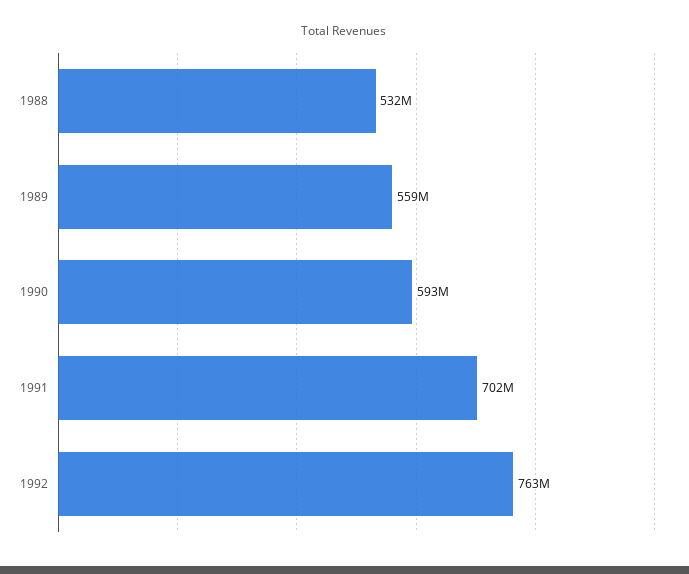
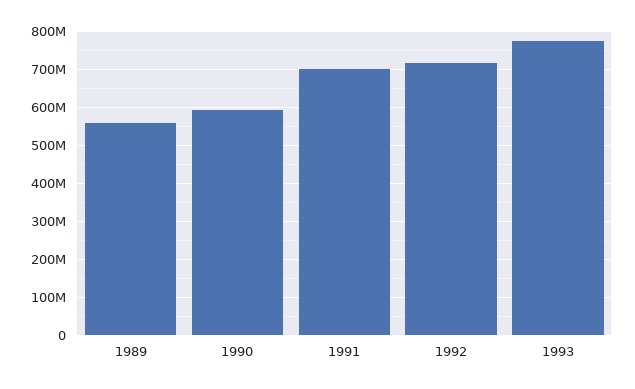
1988: 532000000 -> none
1992: 763000000 -> 720000000
1993: none -> 780000000

